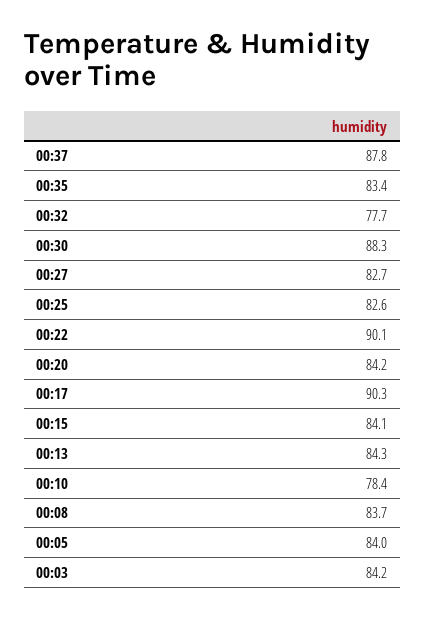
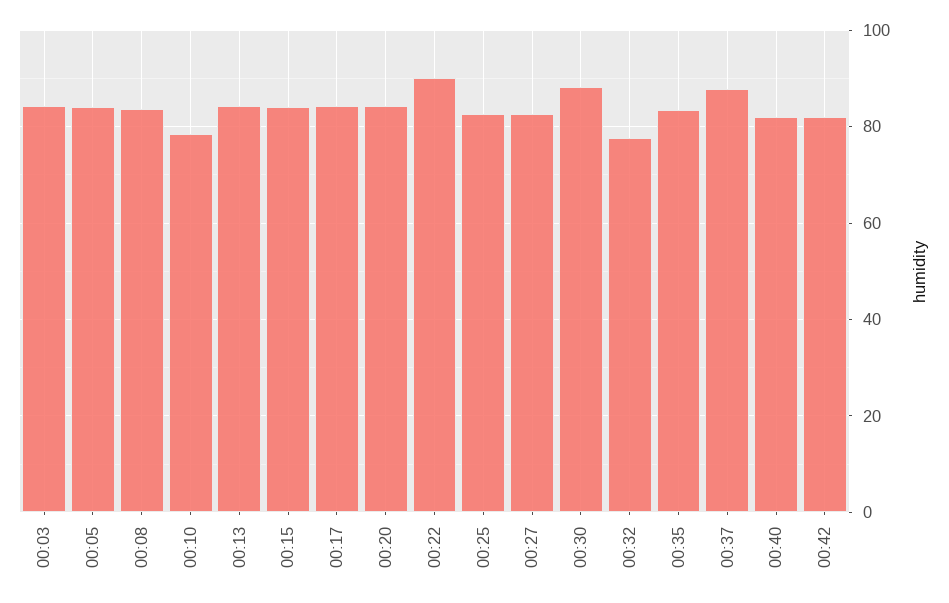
00:17: 90.3 -> 84
00:40: none -> 82
00:42: none -> 82

